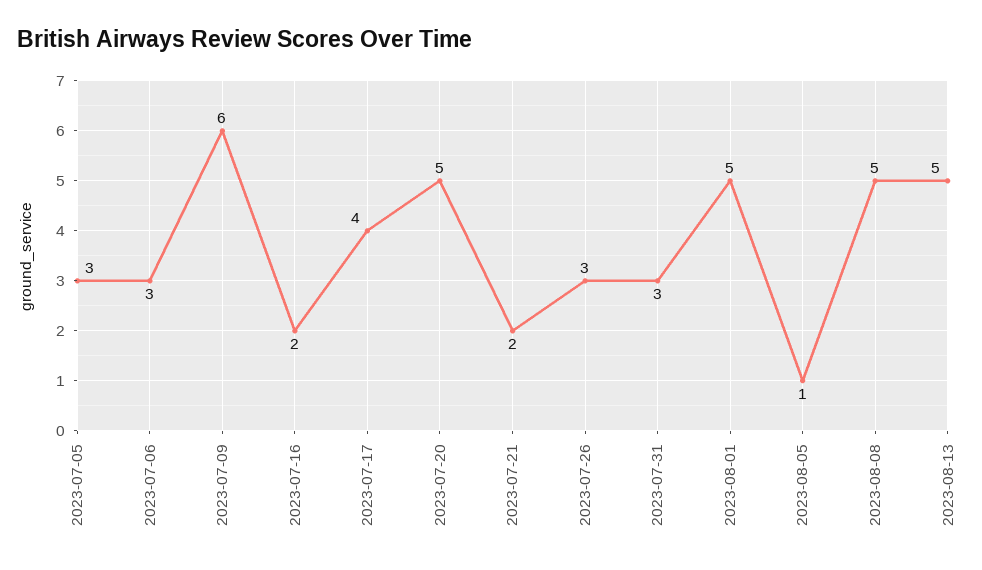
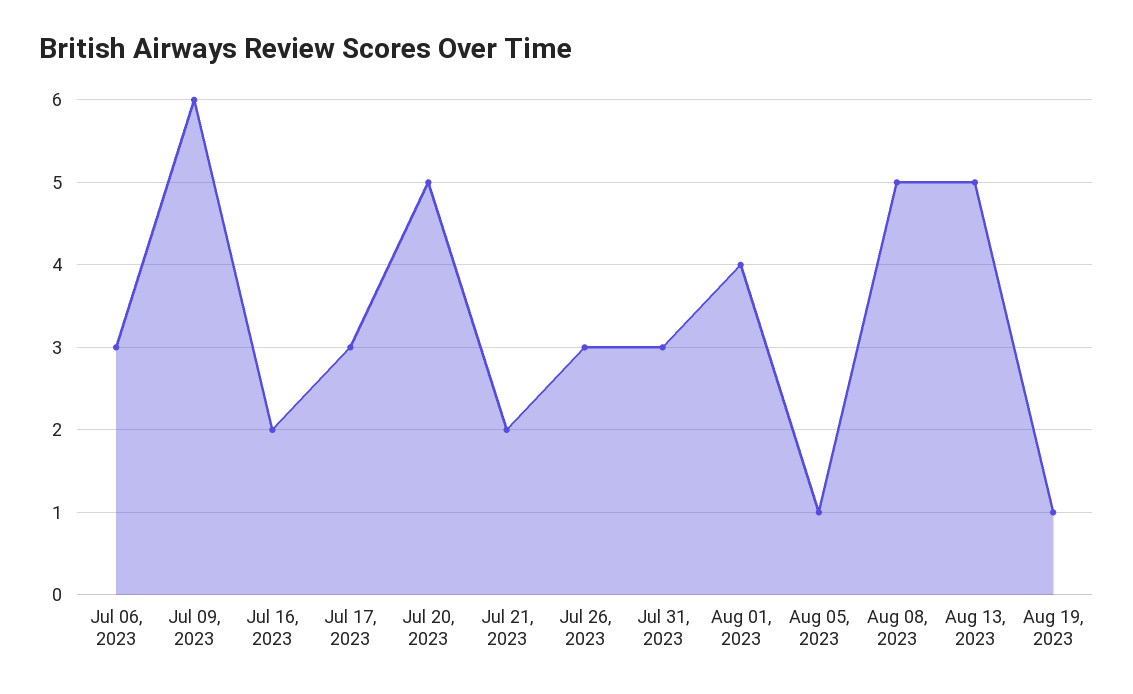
2023-07-05: 3 -> none
2023-07-17: 4 -> 3
2023-08-01: 5 -> 4
Aug 19, 2023: none -> 1

